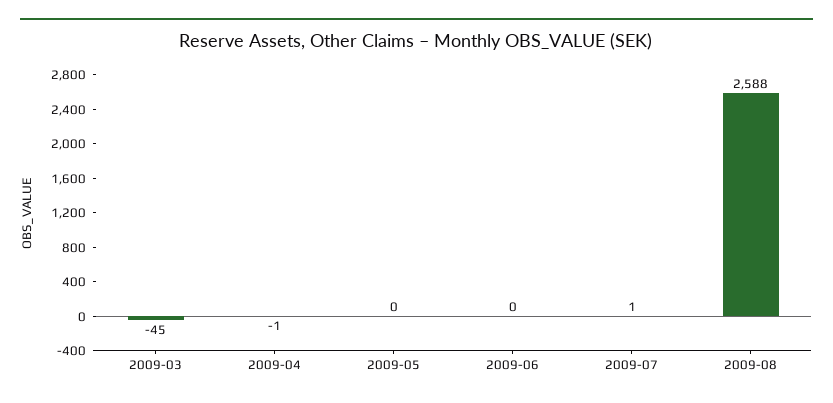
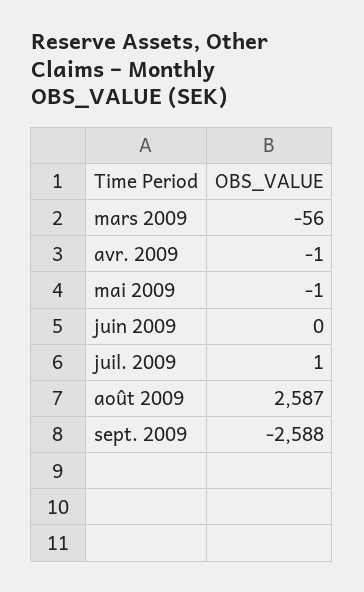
2009-03: -45 -> -56
2009-05: 0 -> -1
2009-08: 2588 -> 2587
sept. 2009: none -> -2588

